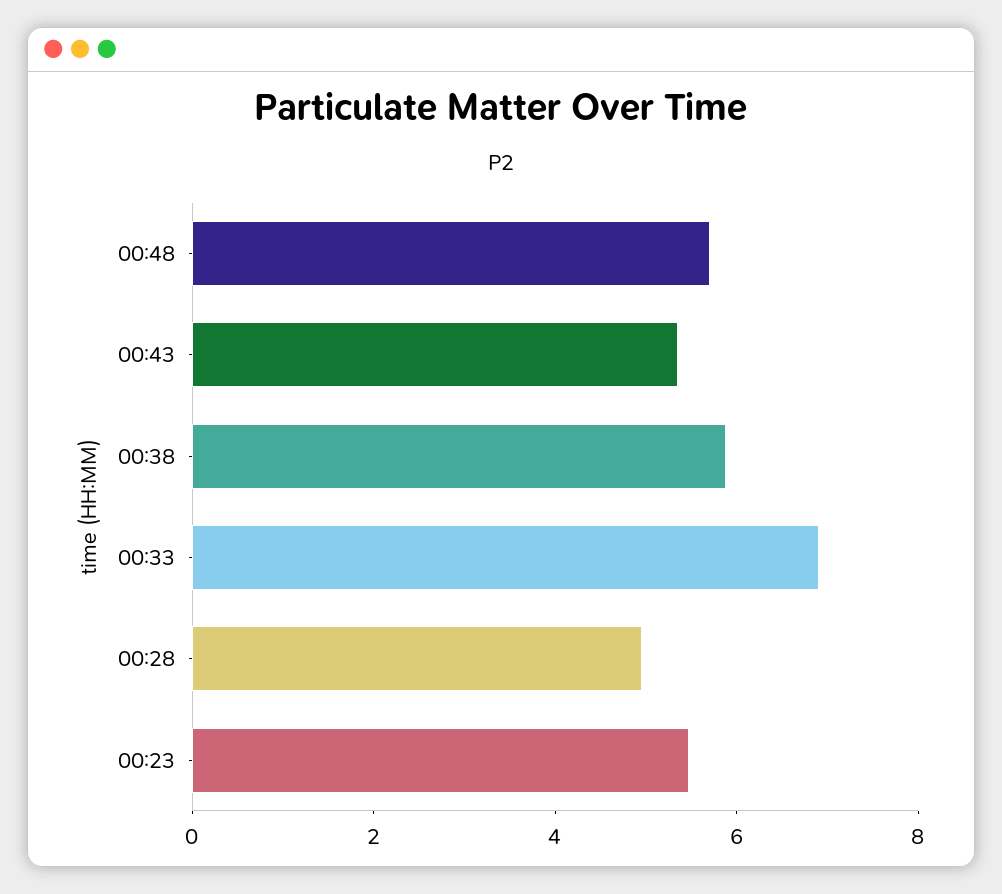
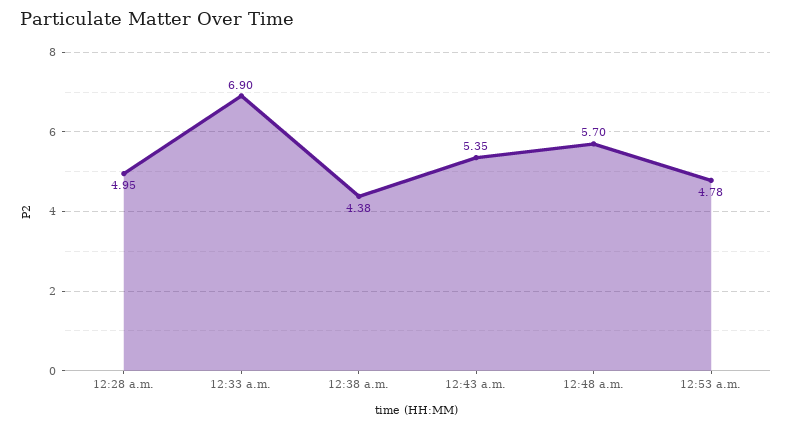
00:38: 6 -> 4.38
00:23: 5.5 -> none
12:53 a.m.: none -> 4.78

